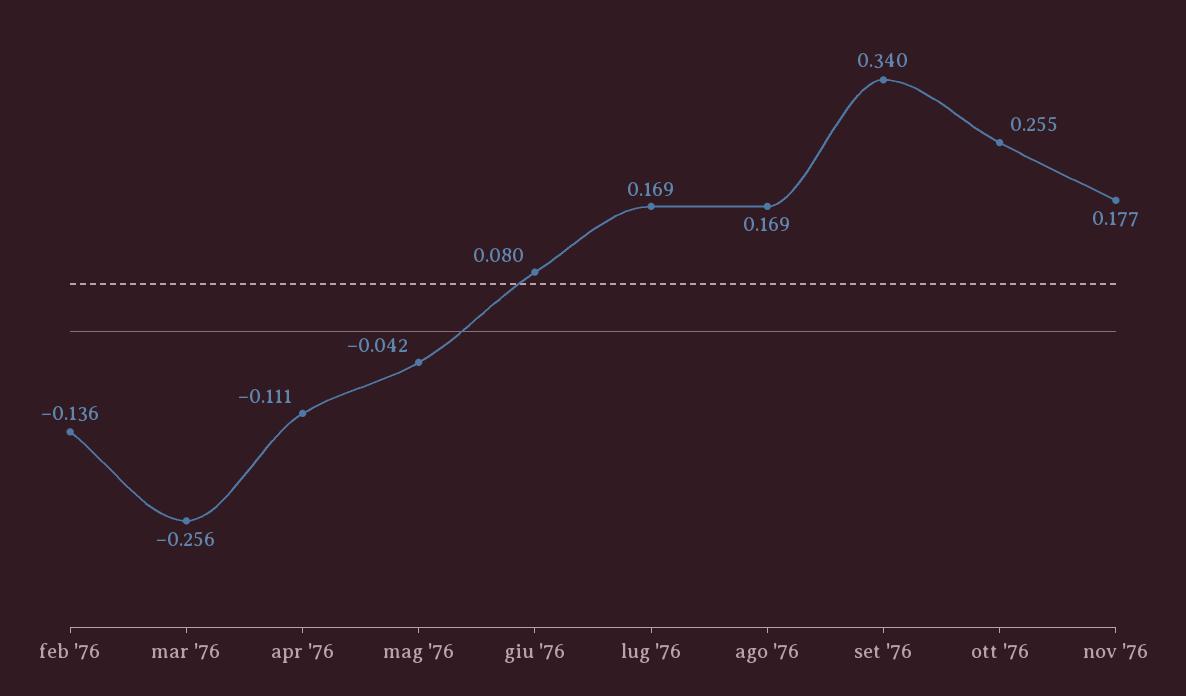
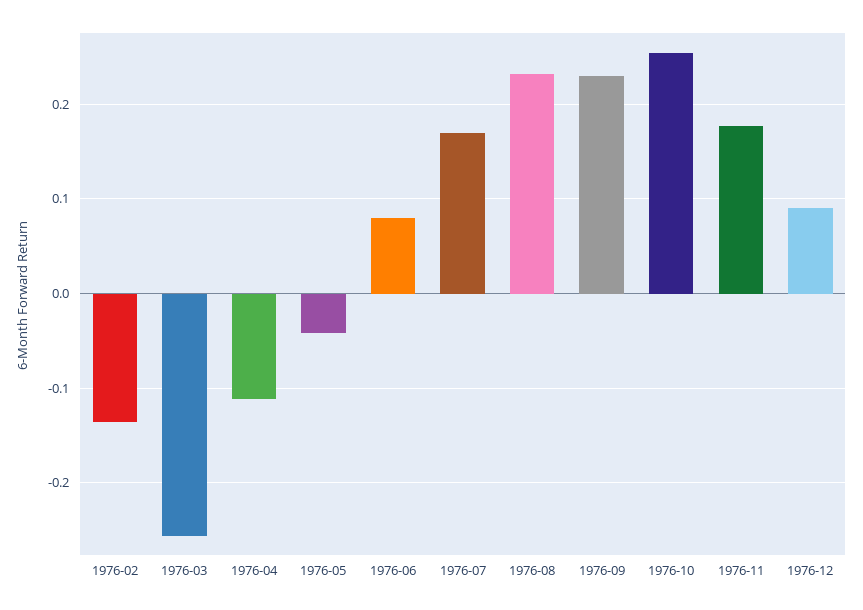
ago '76: 0.169 -> 0.23
set '76: 0.34 -> 0.23
1976-12: none -> 0.09

